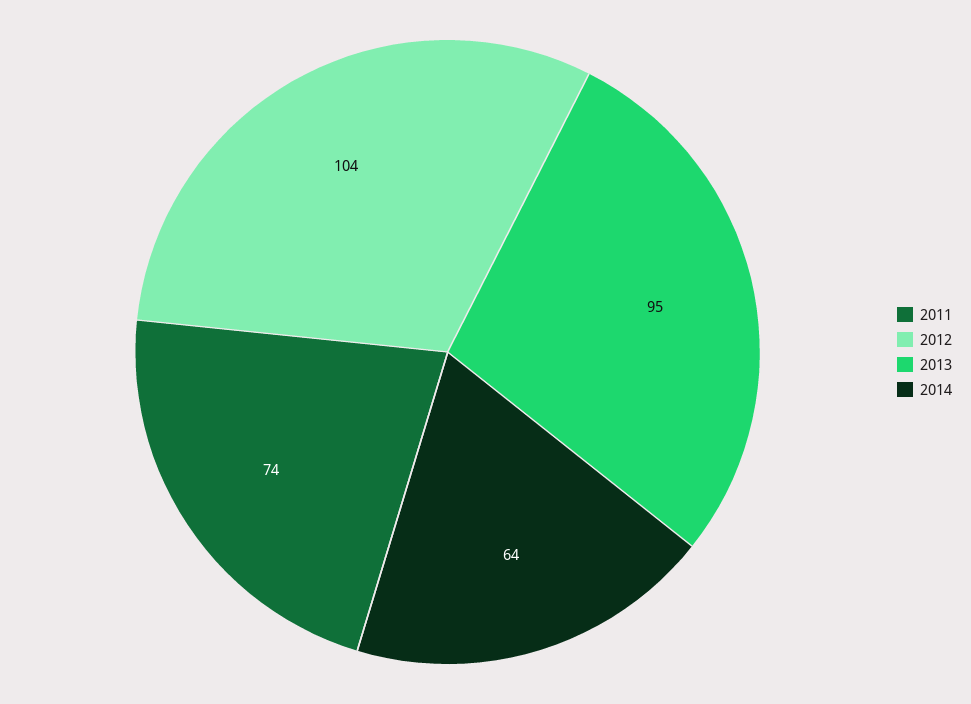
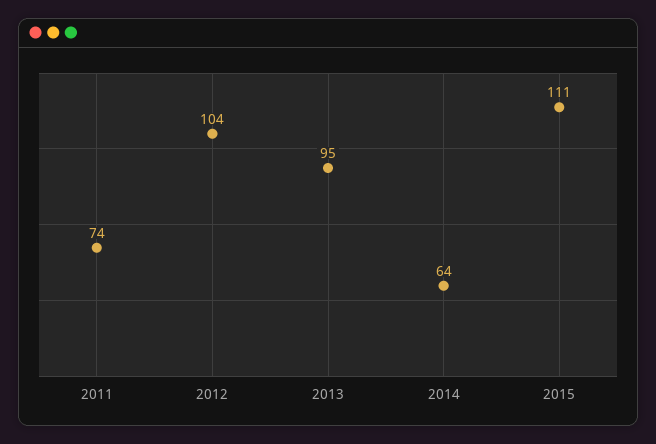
2015: none -> 111

